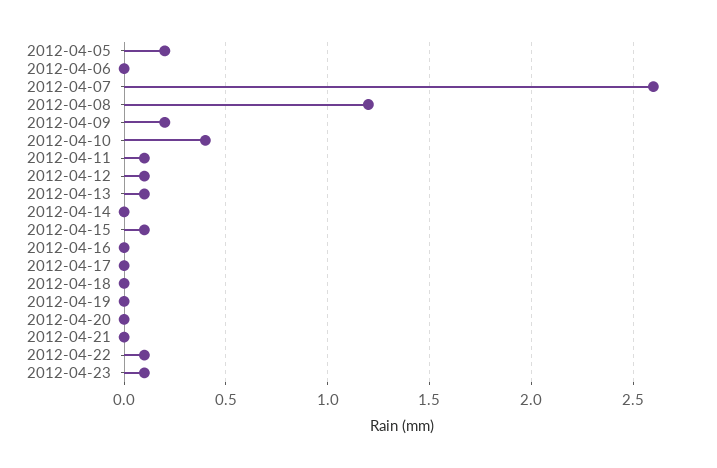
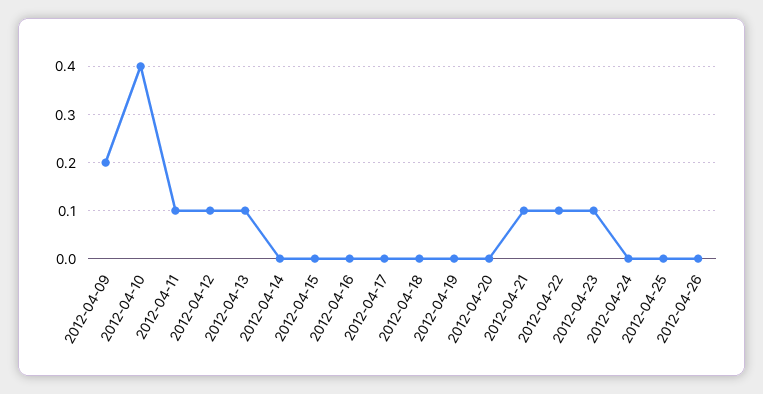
2012-04-05: 0.2 -> none
2012-04-06: 0 -> none
2012-04-07: 2.6 -> none
2012-04-08: 1.2 -> none
2012-04-15: 0.1 -> 0
2012-04-21: 0 -> 0.1
2012-04-24: none -> 0
2012-04-25: none -> 0
2012-04-26: none -> 0

